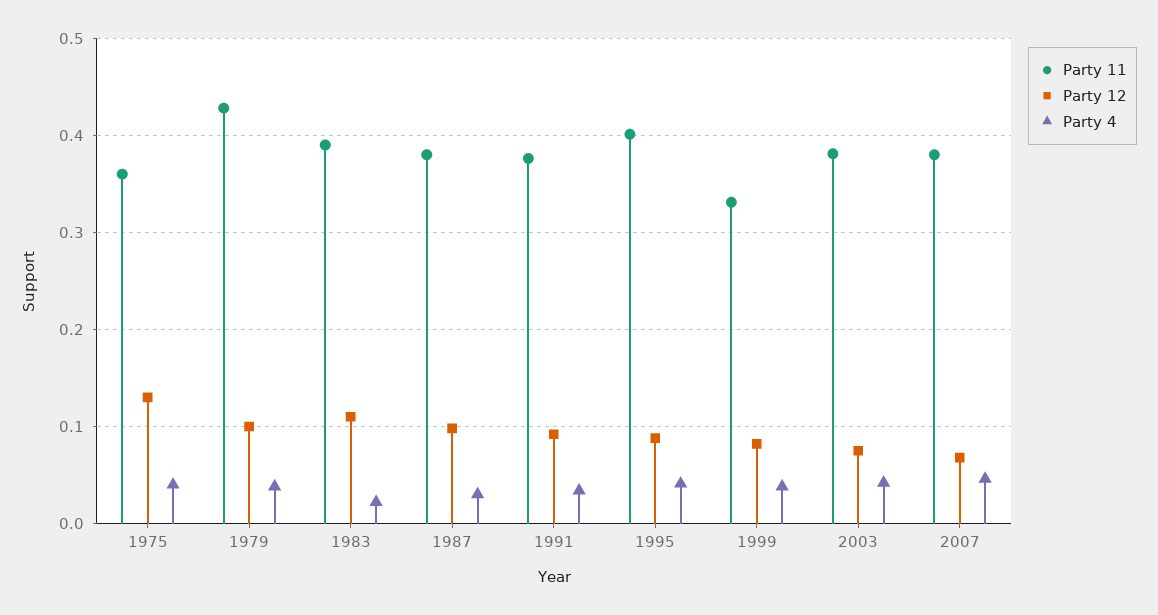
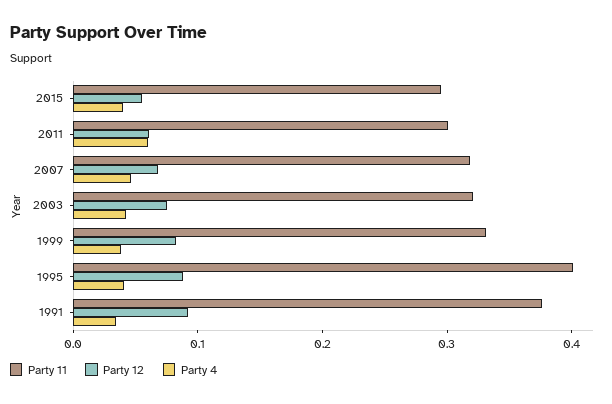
Party 11, 1975: 0.36 -> none
Party 12, 1975: 0.13 -> none
Party 4, 1975: 0.04 -> none
Party 11, 1979: 0.43 -> none
Party 12, 1979: 0.1 -> none
Party 4, 1979: 0.04 -> none
Party 11, 1983: 0.39 -> none
Party 12, 1983: 0.11 -> none
Party 4, 1983: 0.02 -> none
Party 11, 1987: 0.38 -> none
Party 12, 1987: 0.1 -> none
Party 4, 1987: 0.03 -> none
Party 11, 2003: 0.38 -> 0.32
Party 11, 2007: 0.38 -> 0.32
Party 11, 2015: none -> 0.3
Party 12, 2015: none -> 0.06
Party 4, 2015: none -> 0.04
Party 11, 2011: none -> 0.3
Party 12, 2011: none -> 0.06
Party 4, 2011: none -> 0.06

